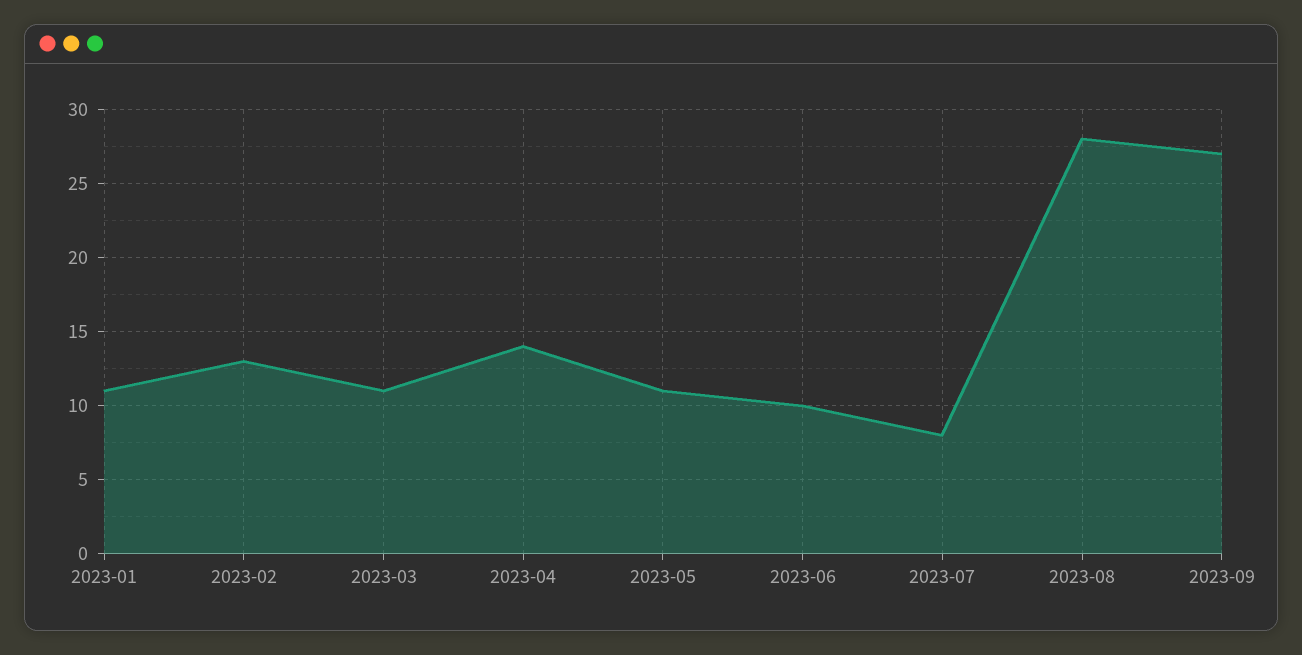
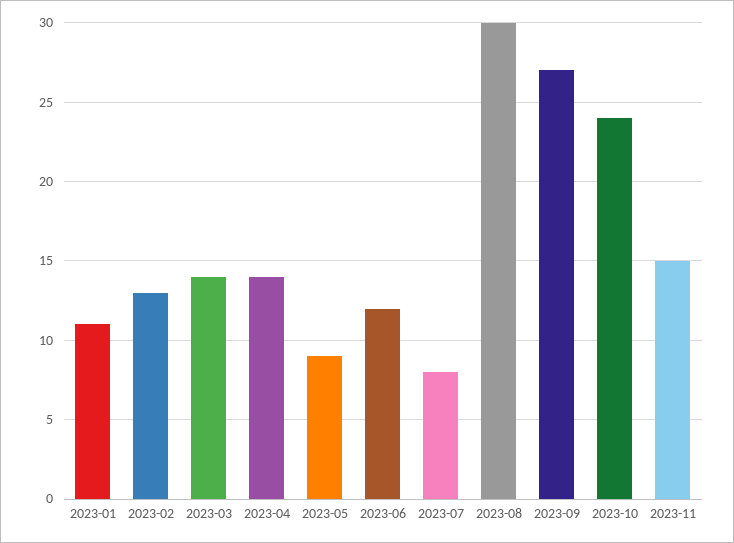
2023-03: 11 -> 14
2023-05: 11 -> 9
2023-06: 10 -> 12
2023-08: 28 -> 30
2023-10: none -> 24
2023-11: none -> 15

